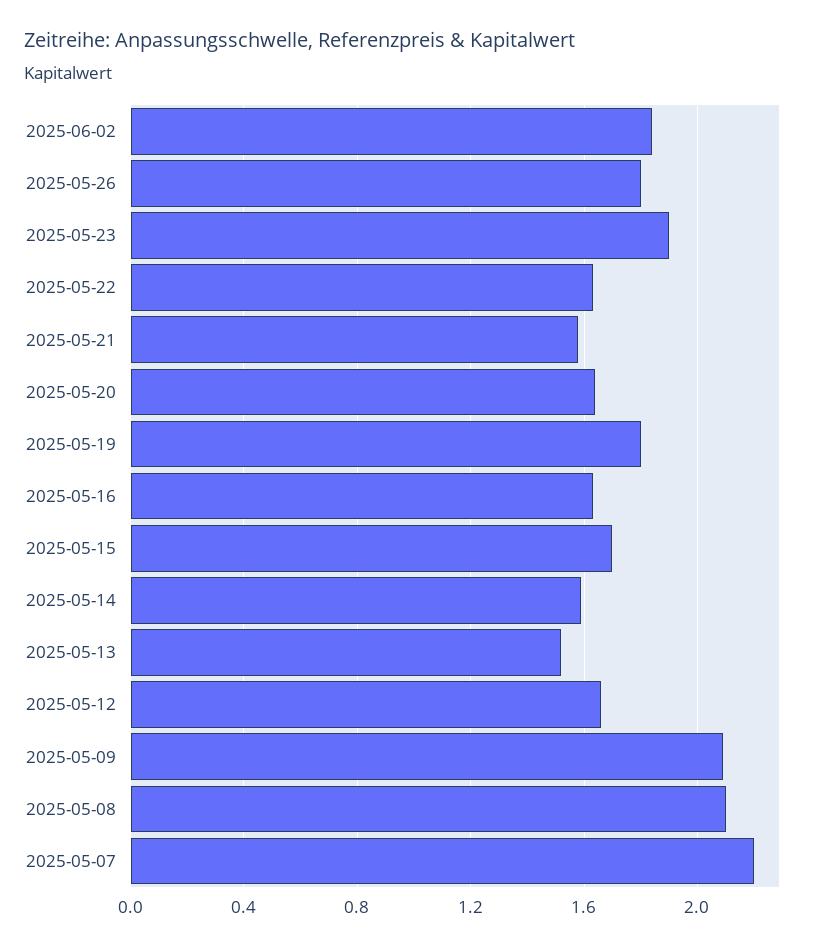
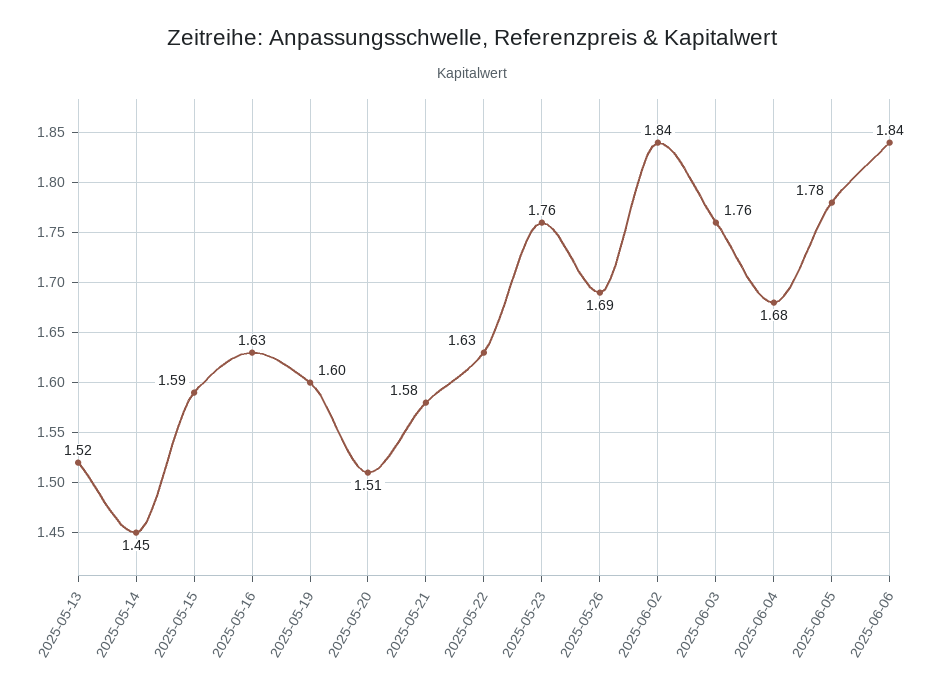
2025-05-26: 1.8 -> 1.69
2025-05-23: 1.9 -> 1.76
2025-05-20: 1.65 -> 1.51
2025-05-19: 1.8 -> 1.6
2025-05-15: 1.7 -> 1.59
2025-05-14: 1.6 -> 1.45
2025-05-12: 1.65 -> none
2025-05-09: 2.1 -> none
2025-05-08: 2.1 -> none
2025-05-07: 2.2 -> none
2025-06-03: none -> 1.76
2025-06-04: none -> 1.68
2025-06-05: none -> 1.78
2025-06-06: none -> 1.84

